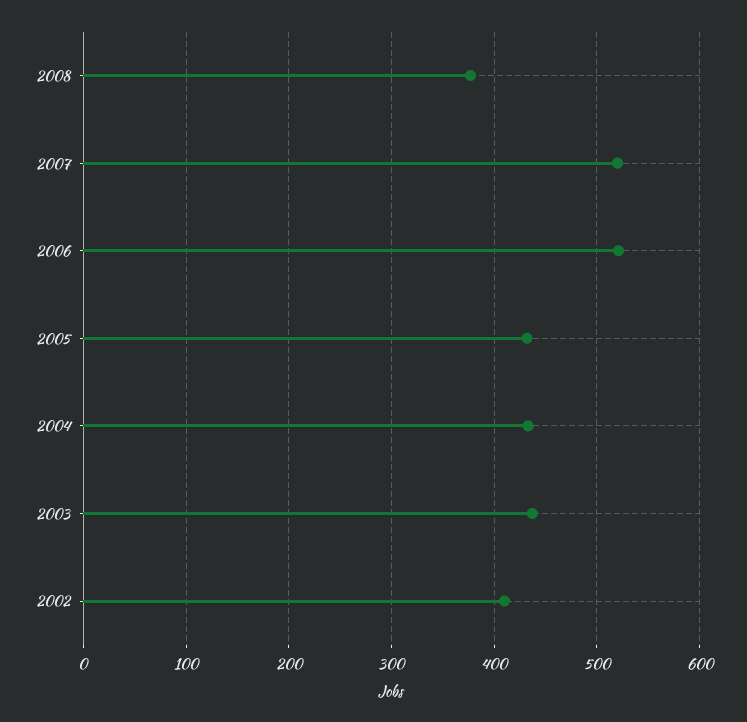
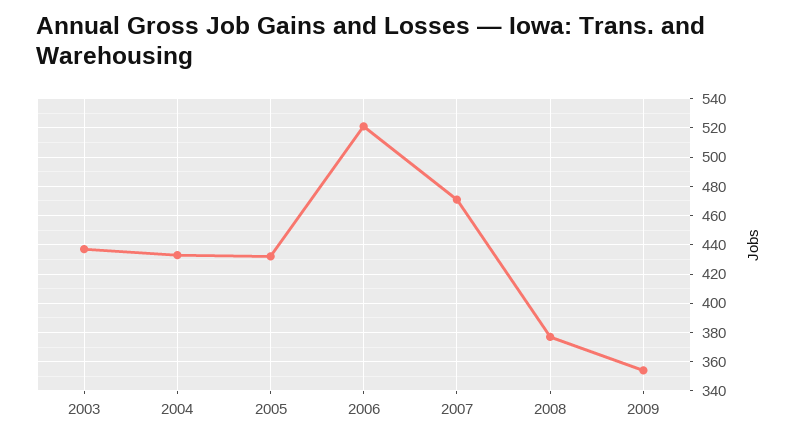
2007: 520 -> 470
2002: 410 -> none
2009: none -> 355

